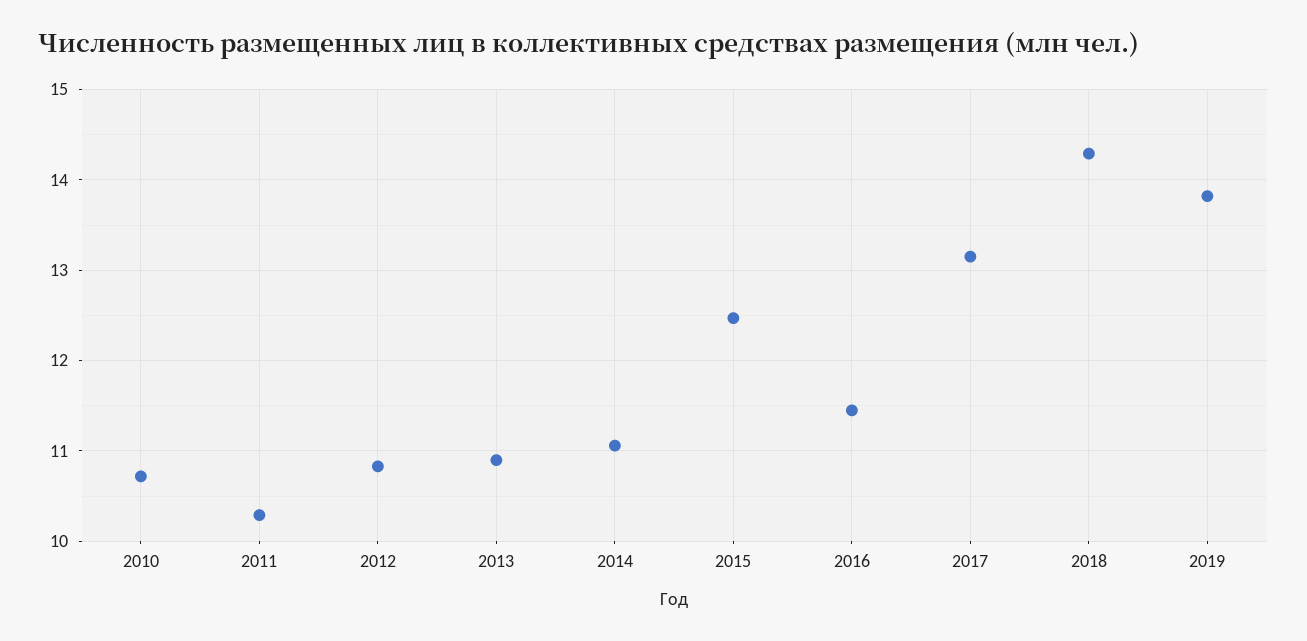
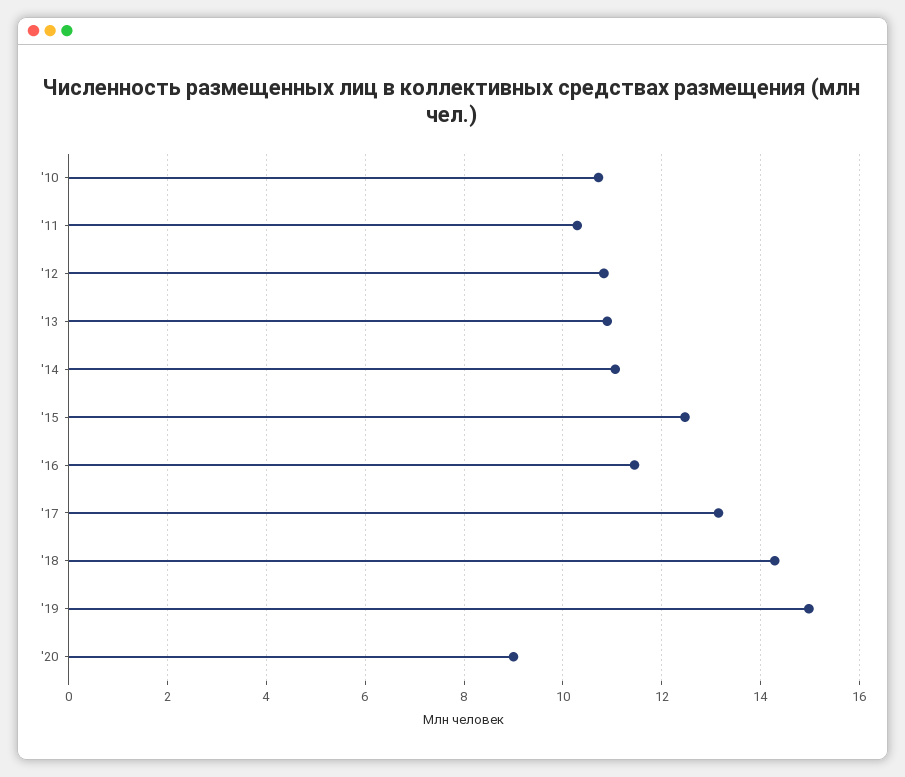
2019: 13.8 -> 15
'20: none -> 9

